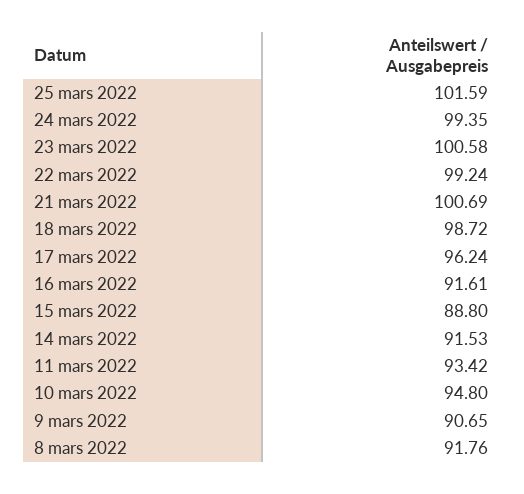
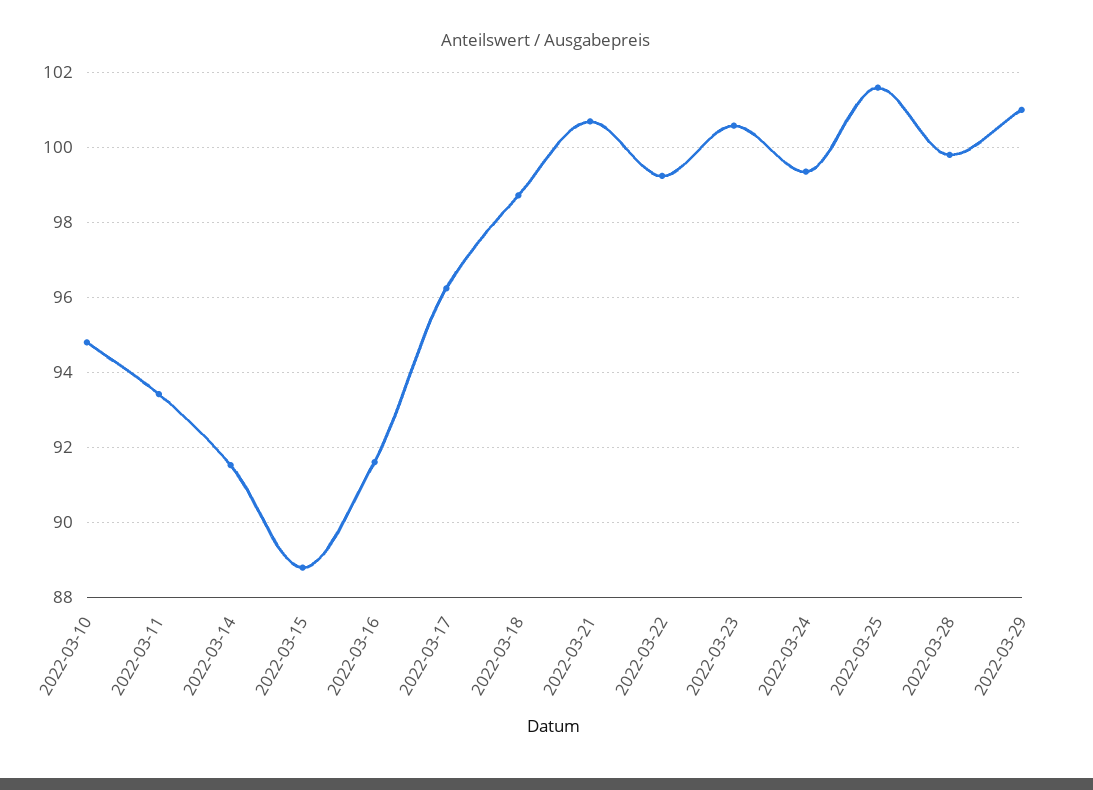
9 mars 2022: 90.65 -> none
8 mars 2022: 91.76 -> none
2022-03-28: none -> 99.8
2022-03-29: none -> 101

